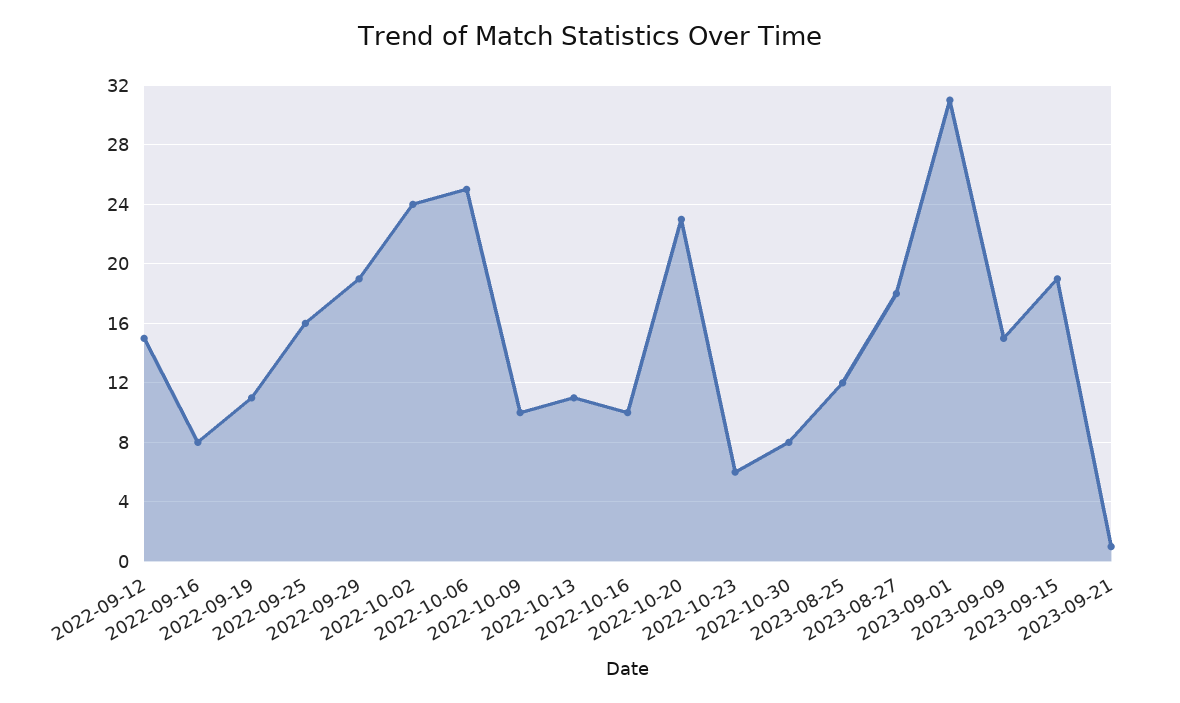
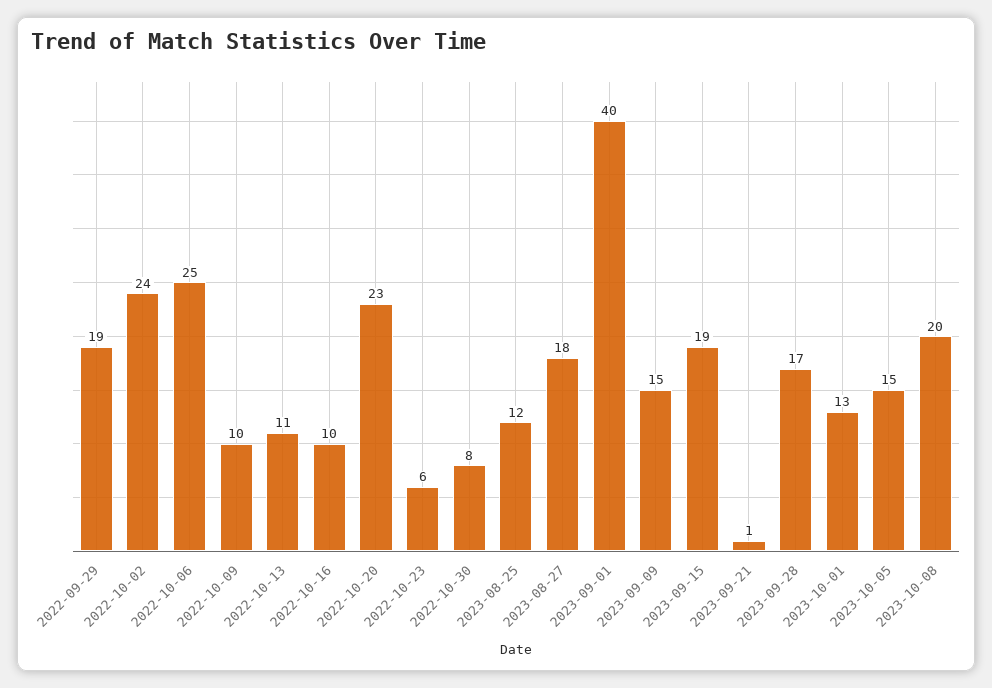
2022-09-12: 15 -> none
2022-09-16: 8 -> none
2022-09-19: 11 -> none
2022-09-25: 16 -> none
2023-09-01: 31 -> 40
2023-09-28: none -> 17
2023-10-01: none -> 13
2023-10-05: none -> 15
2023-10-08: none -> 20

